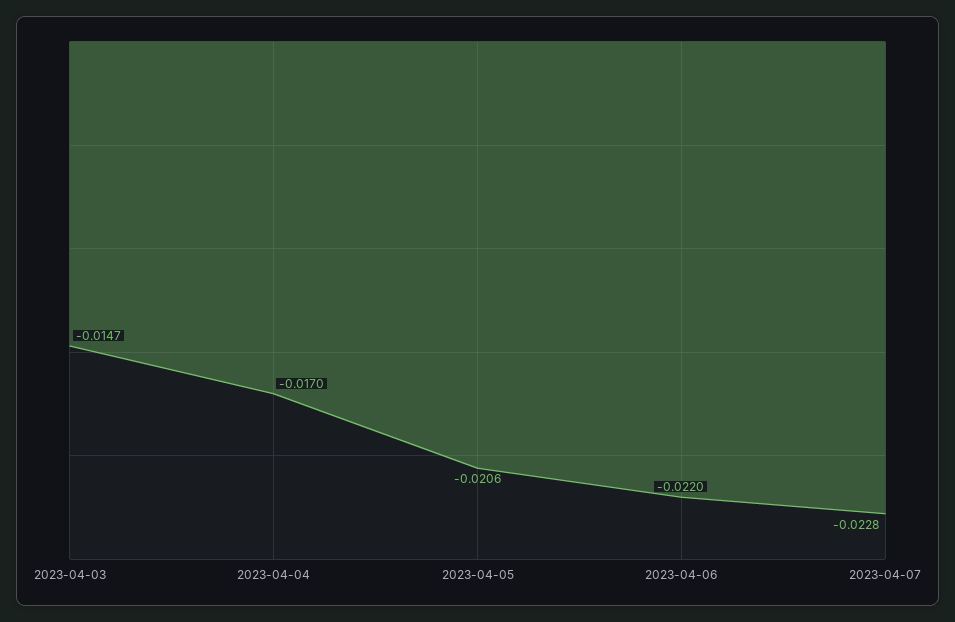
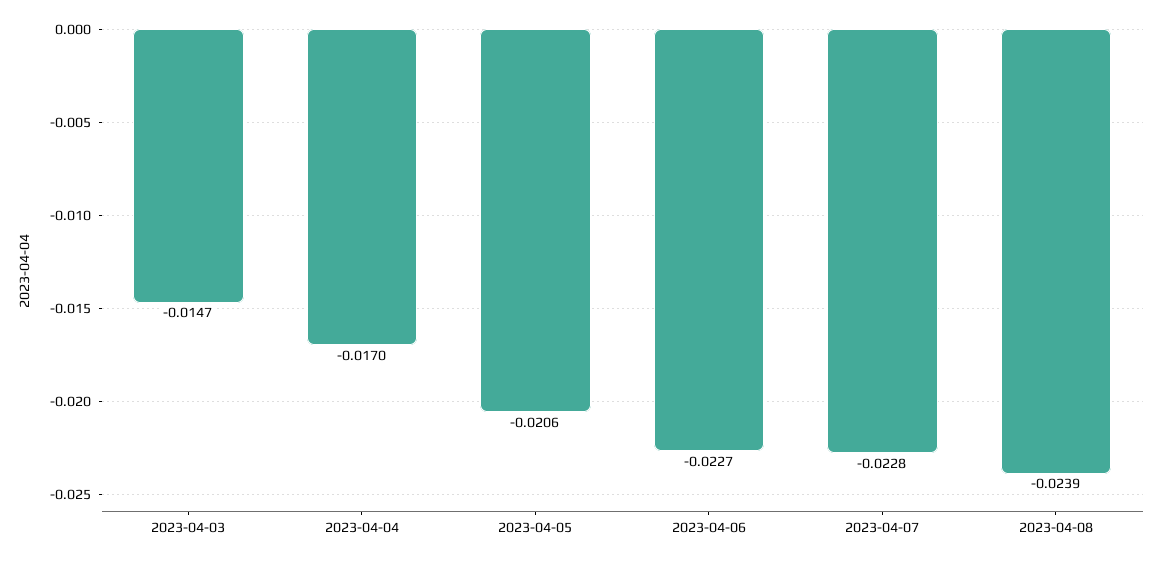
2023-04-06: -0.022 -> -0.0227
2023-04-08: none -> -0.0239

